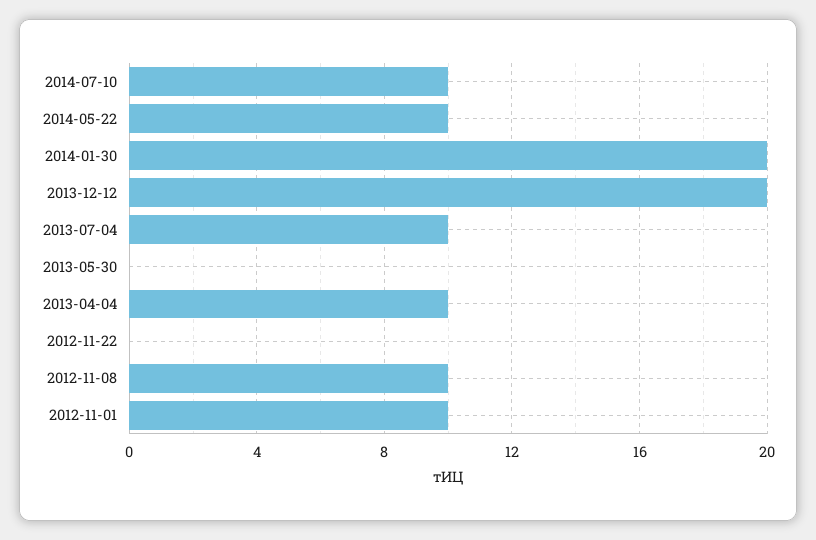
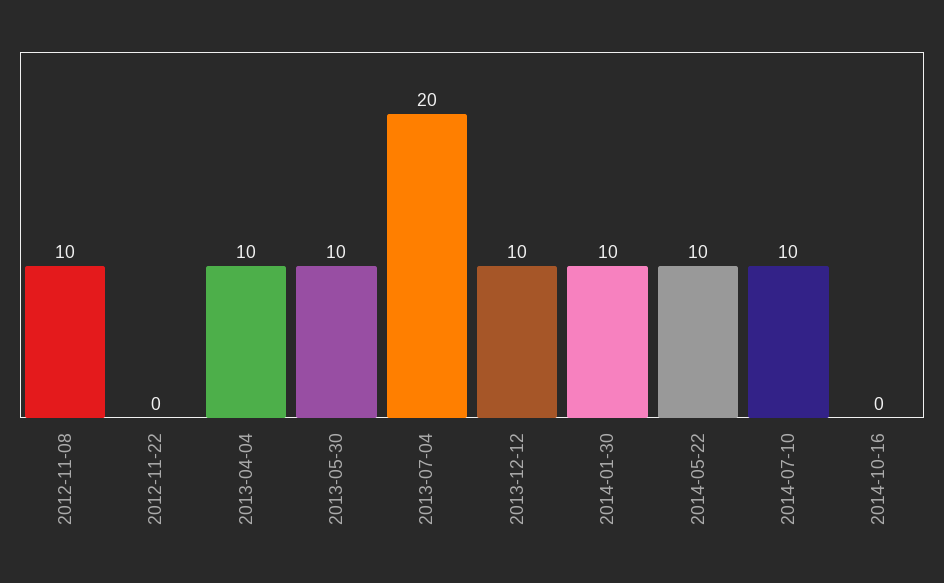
2014-01-30: 20 -> 10
2013-12-12: 20 -> 10
2013-07-04: 10 -> 20
2013-05-30: 0 -> 10
2012-11-01: 10 -> none
2014-10-16: none -> 0

